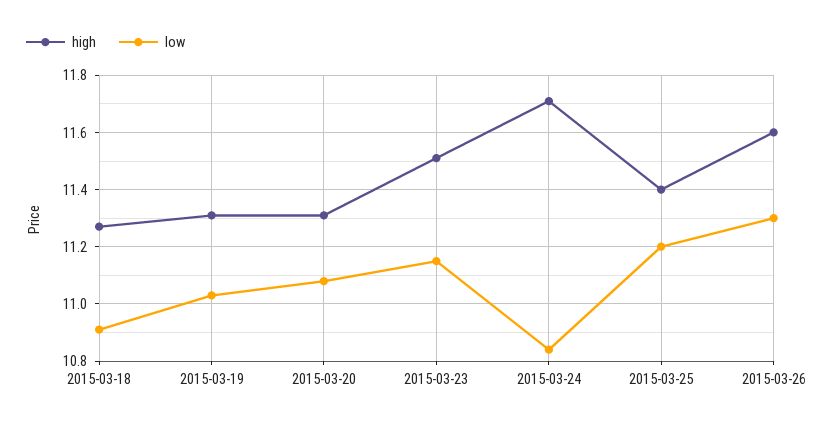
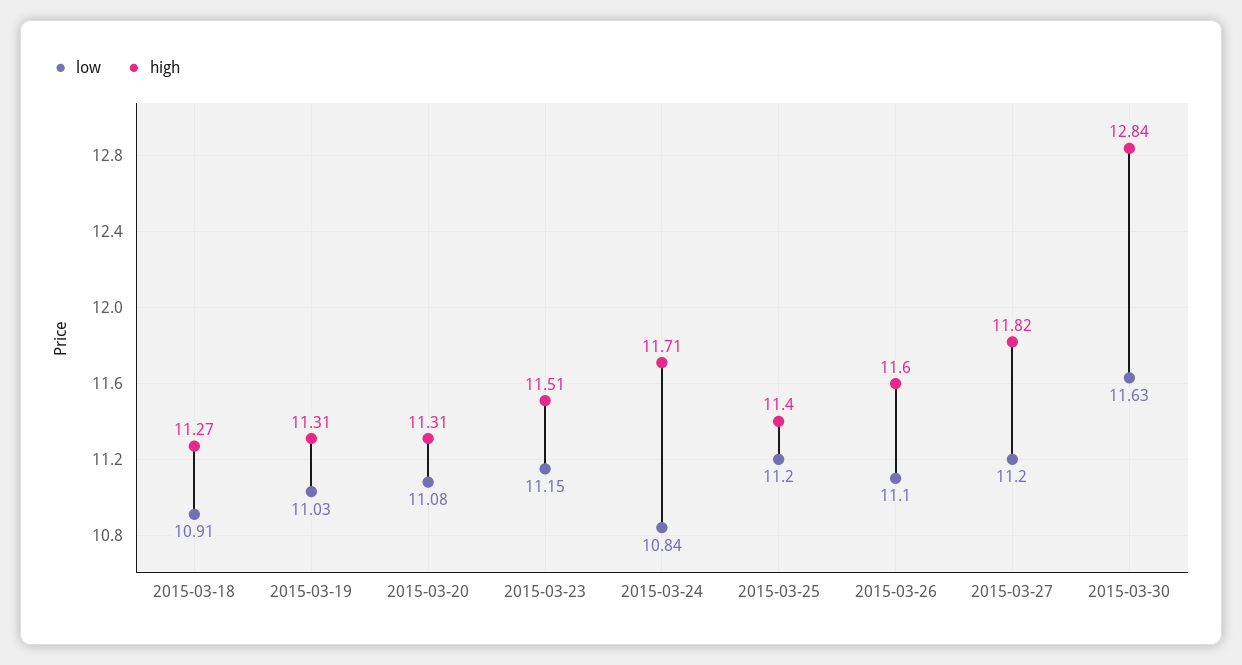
low, 2015-03-26: 11.3 -> 11.1
low, 2015-03-27: none -> 11.2
high, 2015-03-27: none -> 11.82
low, 2015-03-30: none -> 11.63
high, 2015-03-30: none -> 12.84

